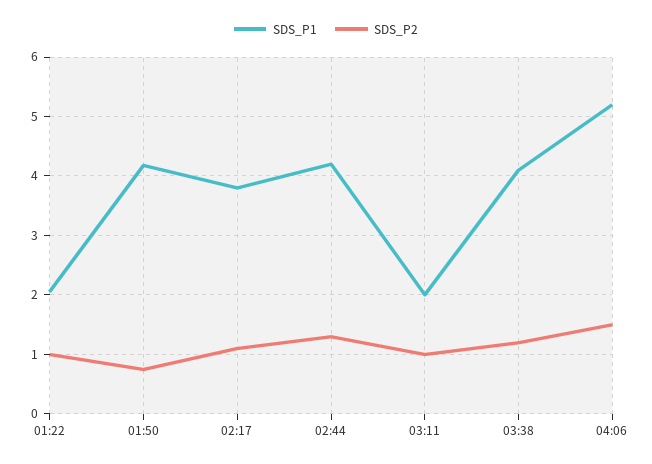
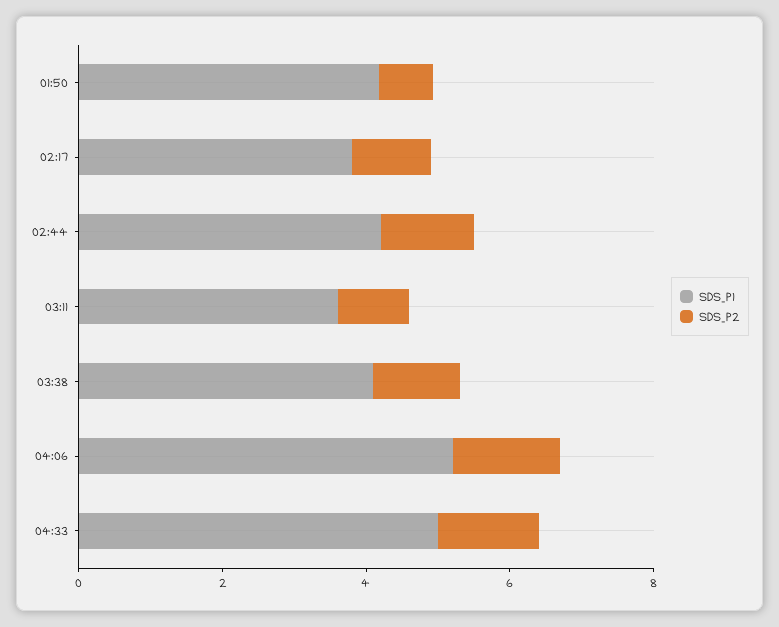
SDS_P1, 01:22: 2 -> none
SDS_P2, 01:22: 1 -> none
SDS_P1, 03:11: 2 -> 3.5
SDS_P1, 04:33: none -> 5
SDS_P2, 04:33: none -> 1.5

